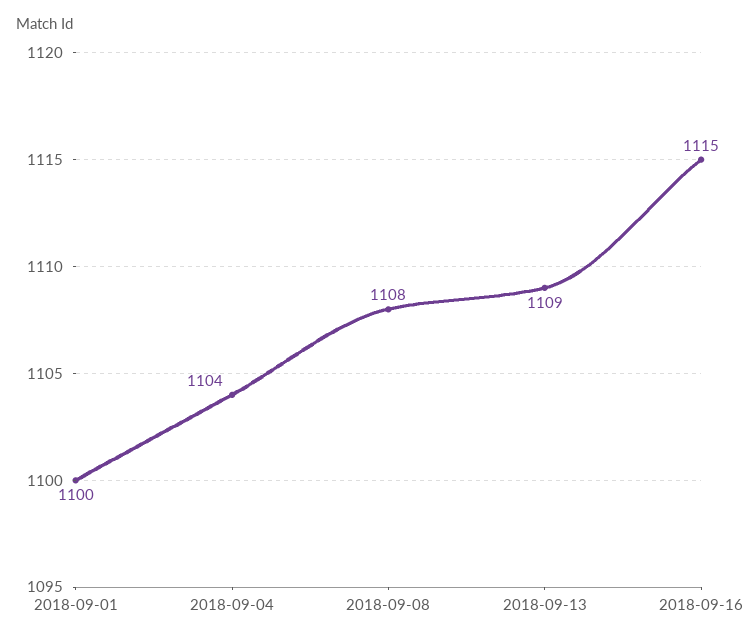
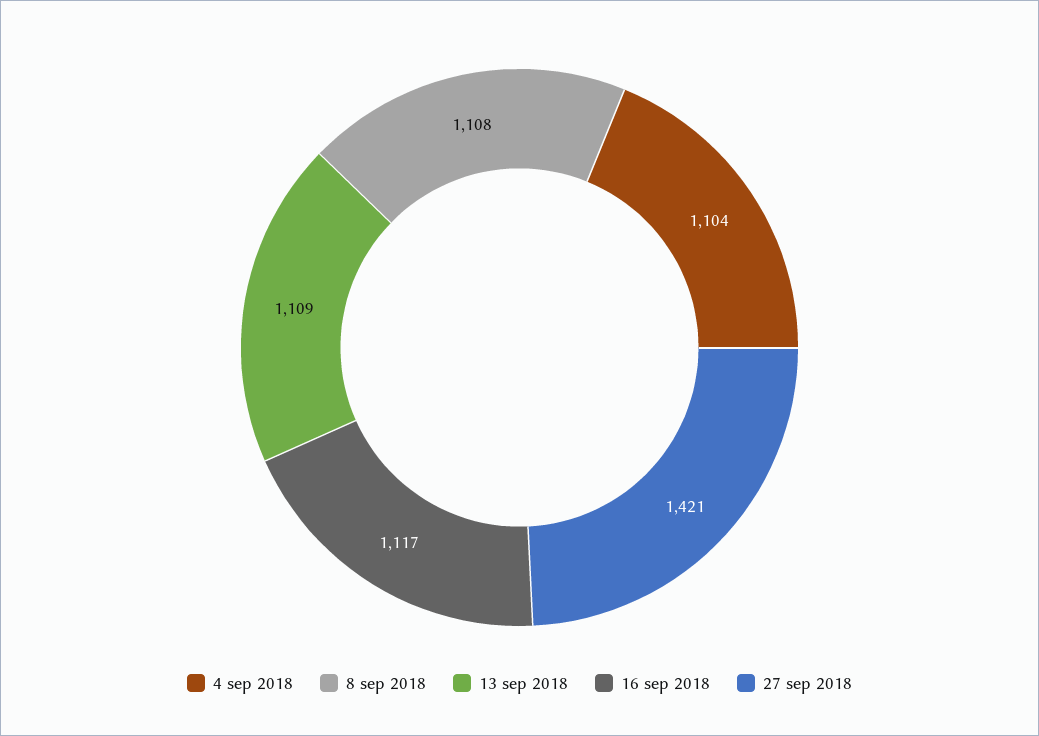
2018-09-01: 1100 -> none
2018-09-16: 1115 -> 1117
27 sep 2018: none -> 1421

